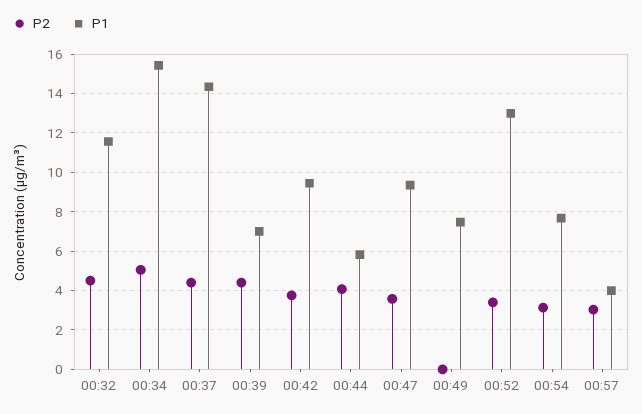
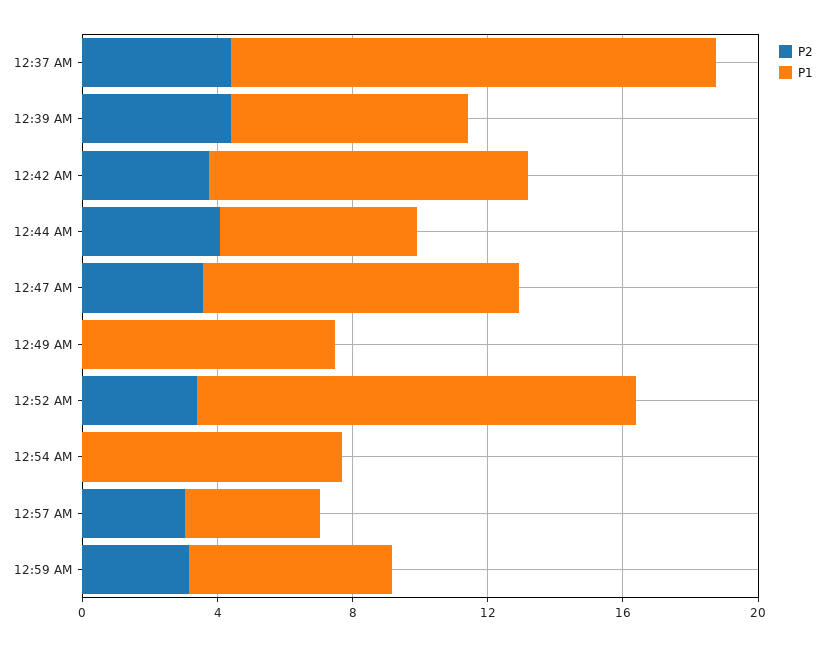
P2, 00:32: 4.5 -> none
P1, 00:32: 11.5 -> none
P2, 00:34: 5 -> none
P1, 00:34: 15.5 -> none
P2, 00:54: 3 -> 0
P2, 12:59 AM: none -> 3
P1, 12:59 AM: none -> 6

